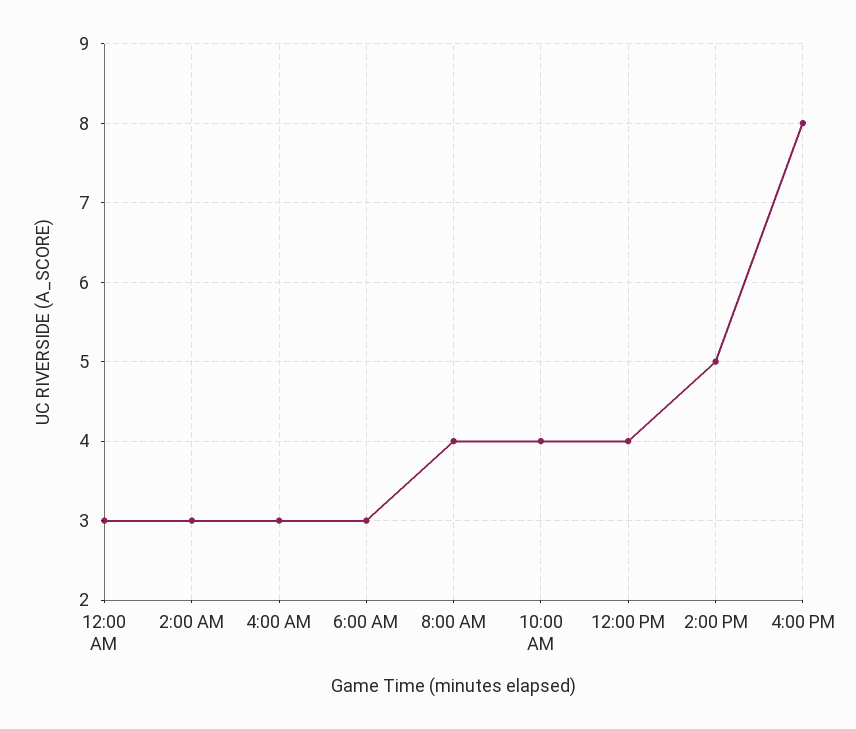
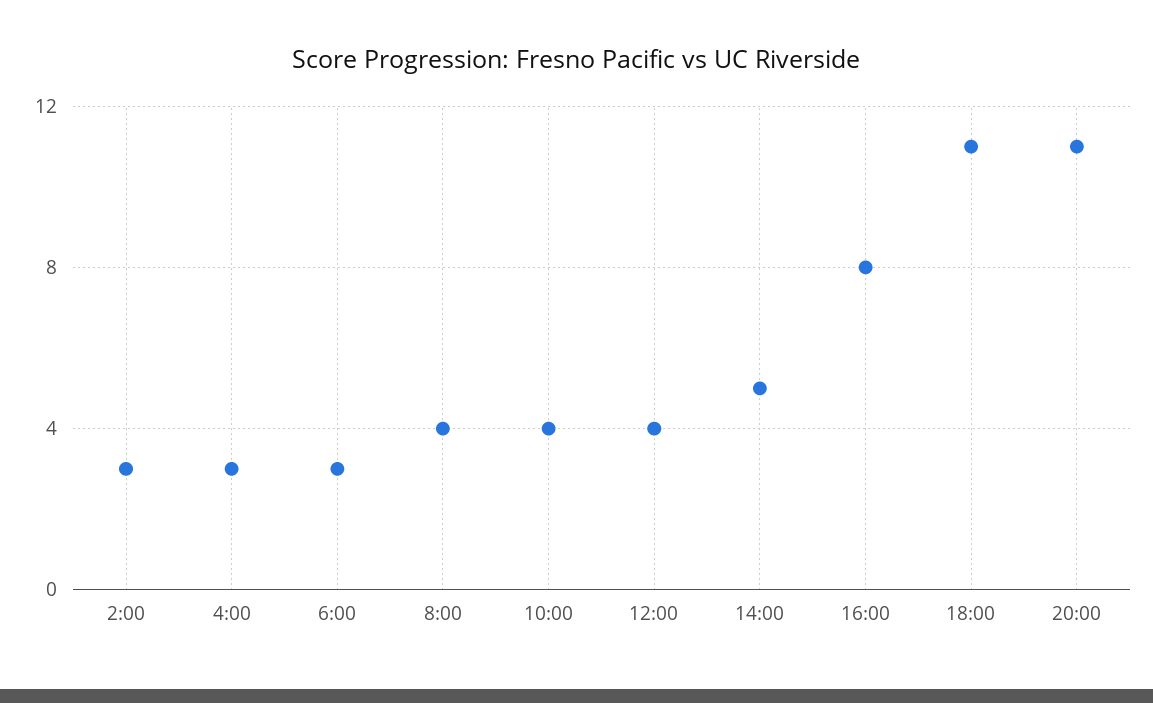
12:00 AM: 3 -> none
18:00: none -> 11
20:00: none -> 11

